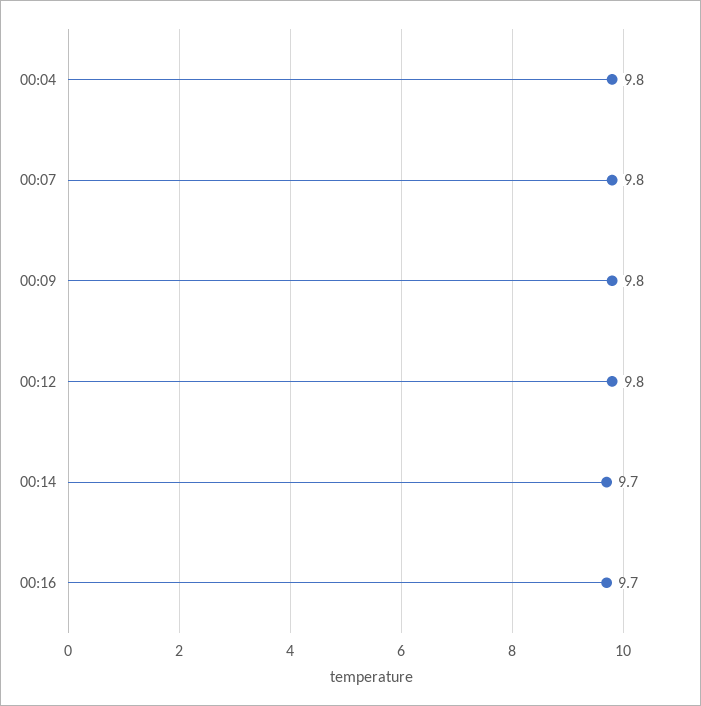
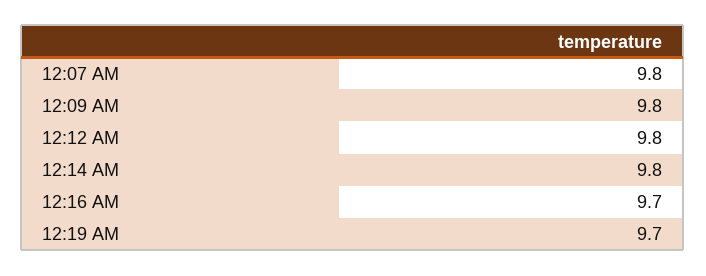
00:04: 9.8 -> none
00:14: 9.7 -> 9.8
12:19 AM: none -> 9.7

